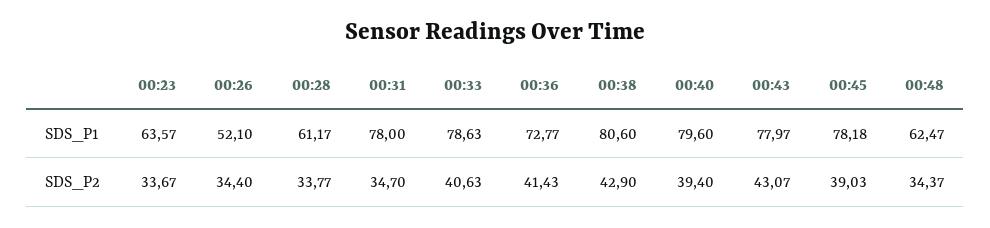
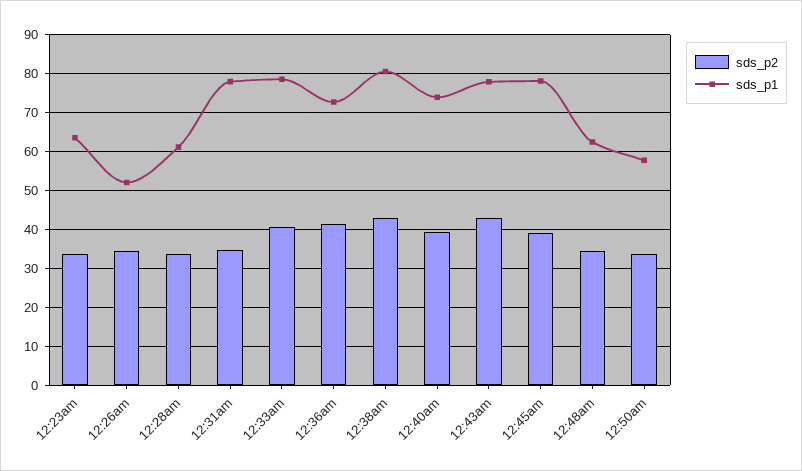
SDS_P1, 00:40: 79.6 -> 74
SDS_P2, 12:50am: none -> 34
SDS_P1, 12:50am: none -> 58

